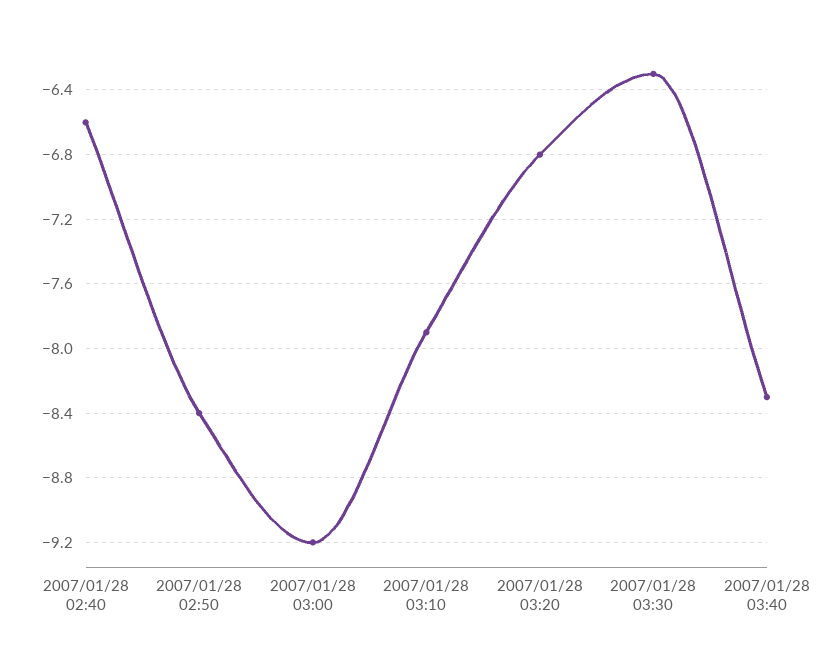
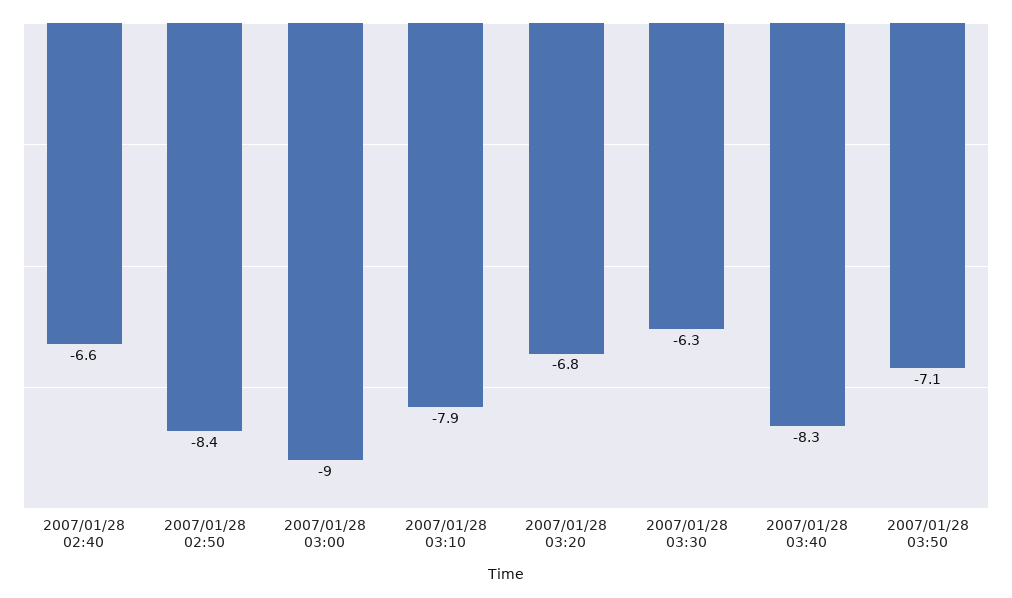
2007/01/28 03:00: -9.2 -> -9
2007/01/28 03:50: none -> -7.1

